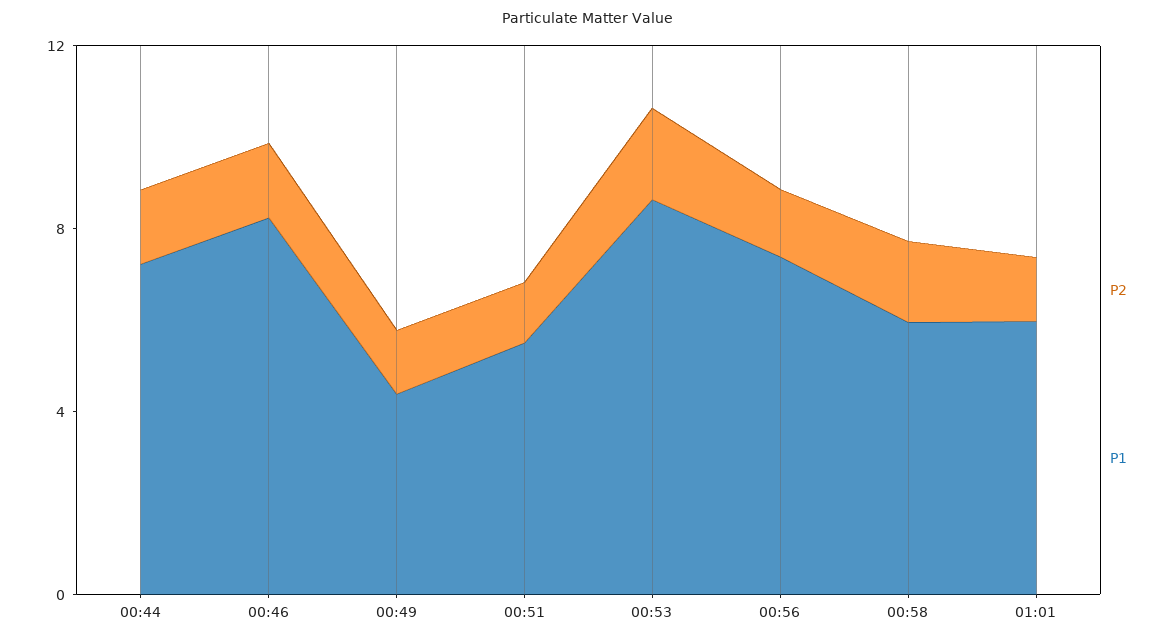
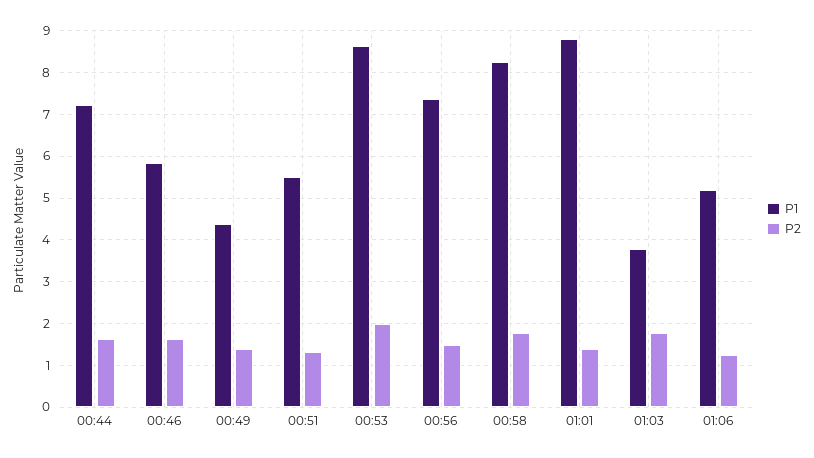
P1, 00:46: 8 -> 5.8
P1, 00:58: 6 -> 8.2
P1, 01:01: 6 -> 8.8
P1, 01:03: none -> 3.8
P2, 01:03: none -> 1.8
P1, 01:06: none -> 5.2
P2, 01:06: none -> 1.2

